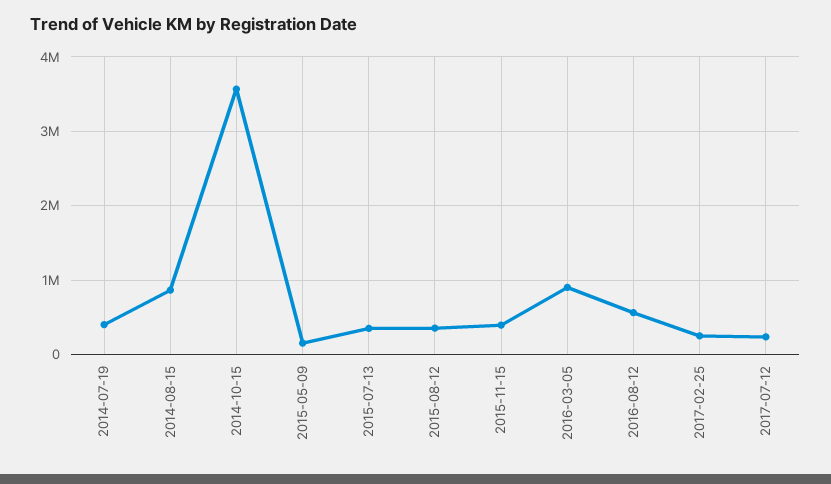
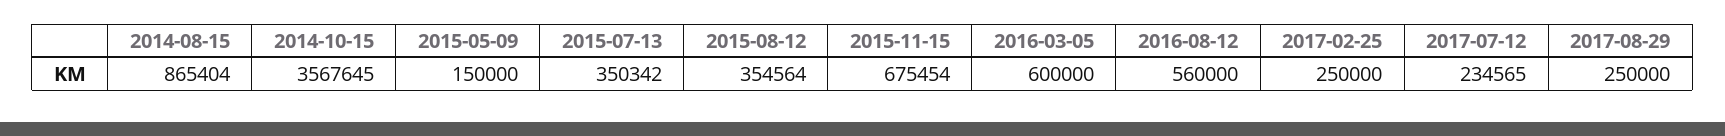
2014-07-19: 400000 -> none
2015-11-15: 400000 -> 675454
2016-03-05: 900000 -> 600000
2017-08-29: none -> 250000

